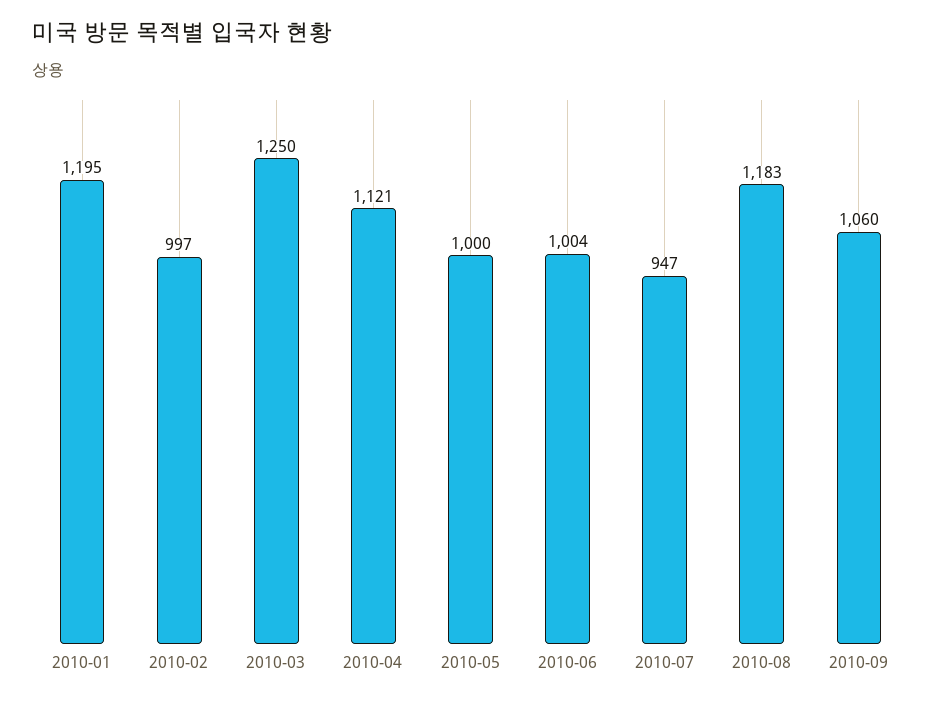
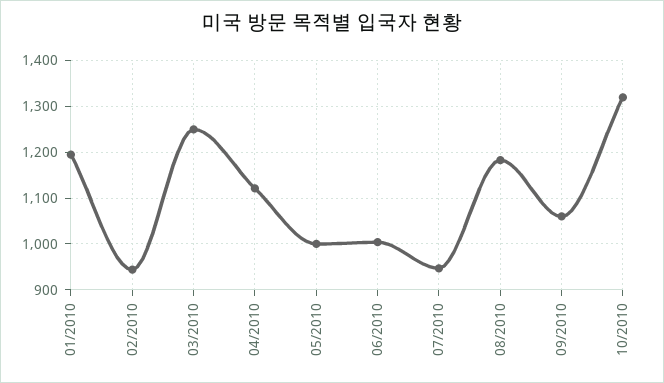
2010-02: 997 -> 940
10/2010: none -> 1320

